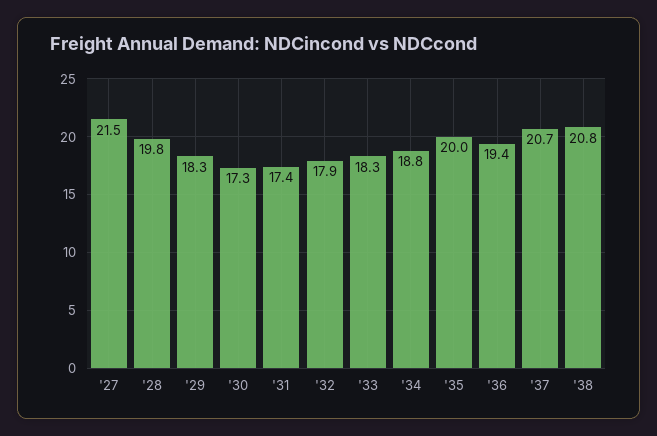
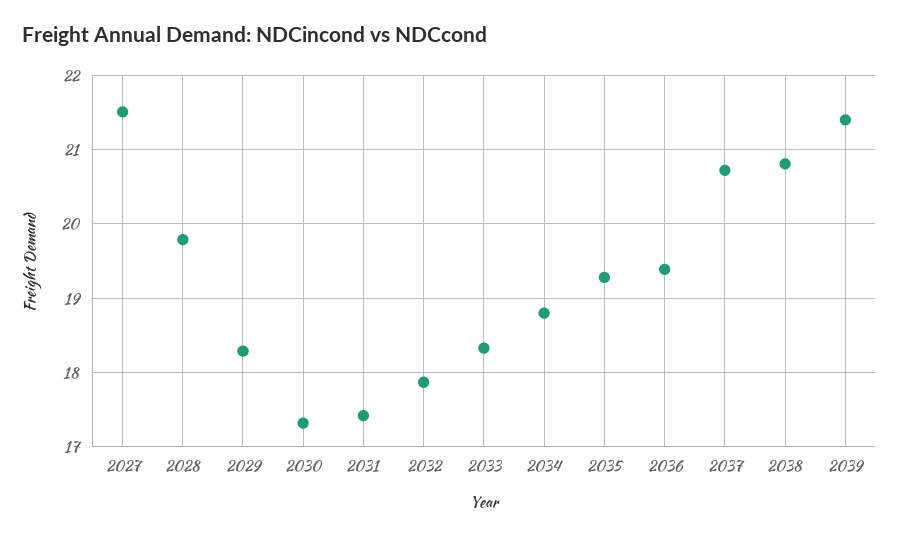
'35: 20 -> 19.3
2039: none -> 21.4

